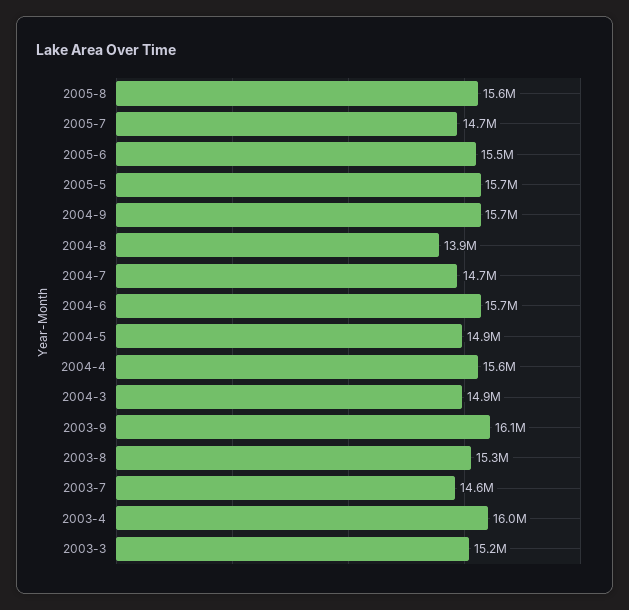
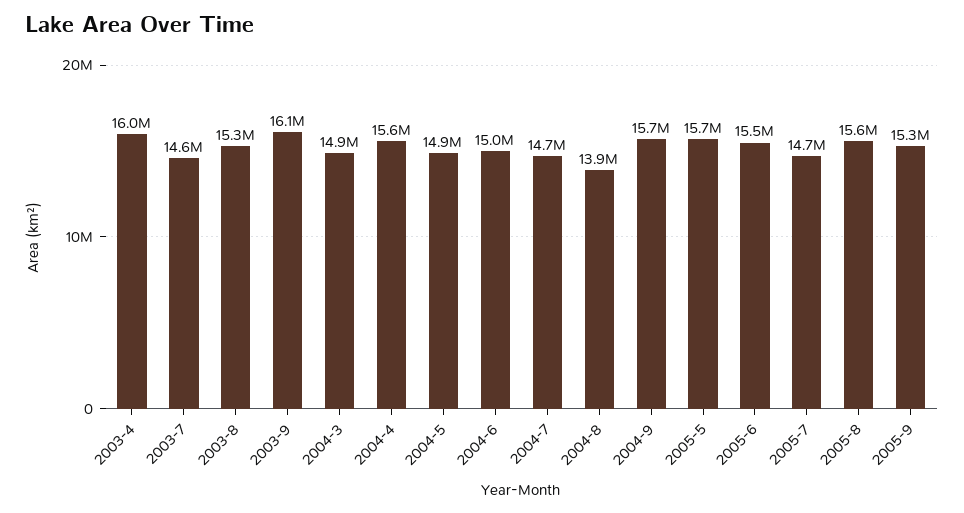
2004-6: 15700000 -> 15000000
2003-3: 15200000 -> none
2005-9: none -> 15300000

